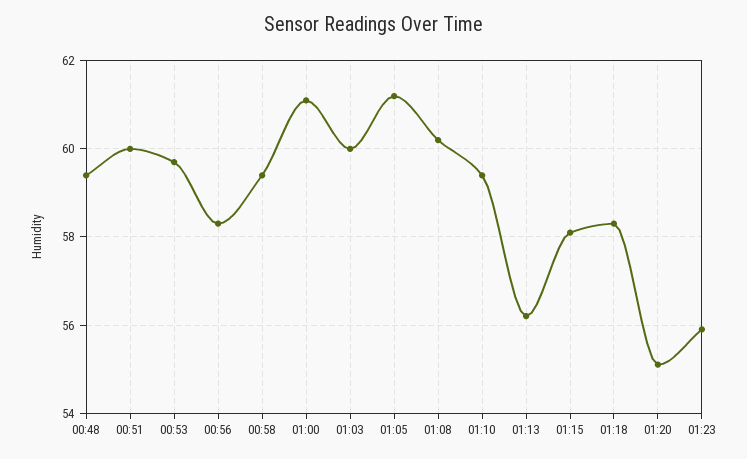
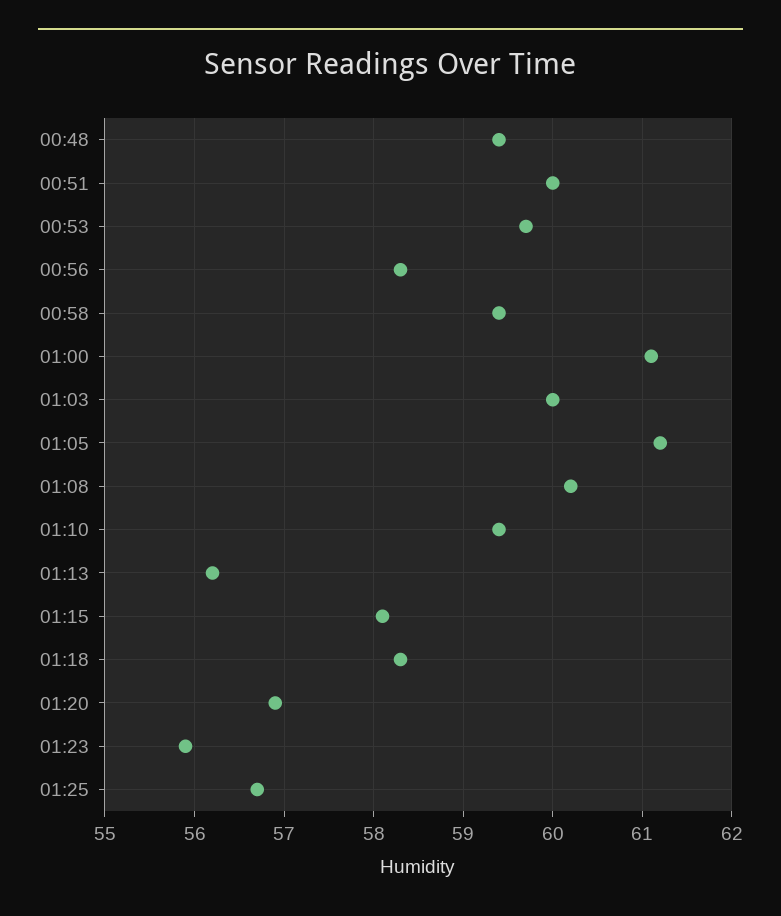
01:20: 55 -> 56.9
01:25: none -> 56.7

